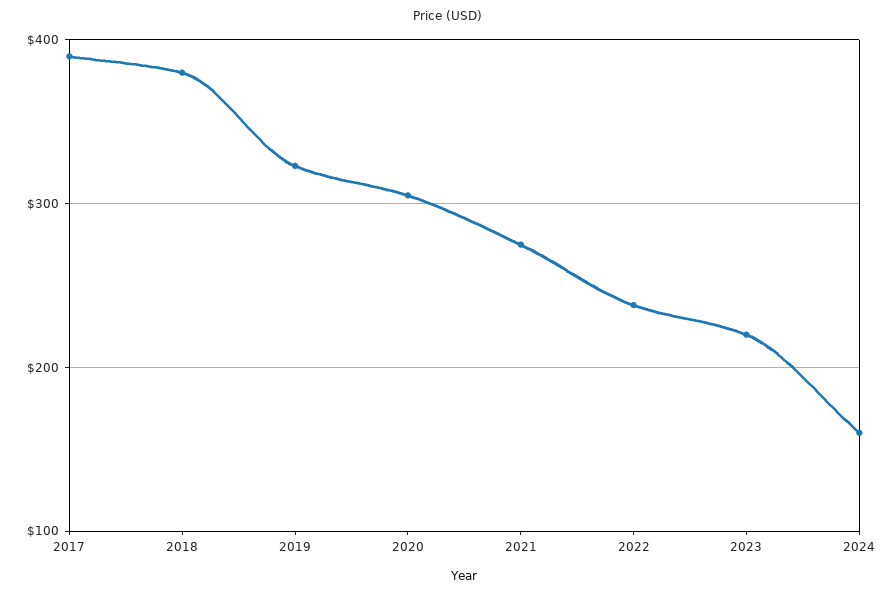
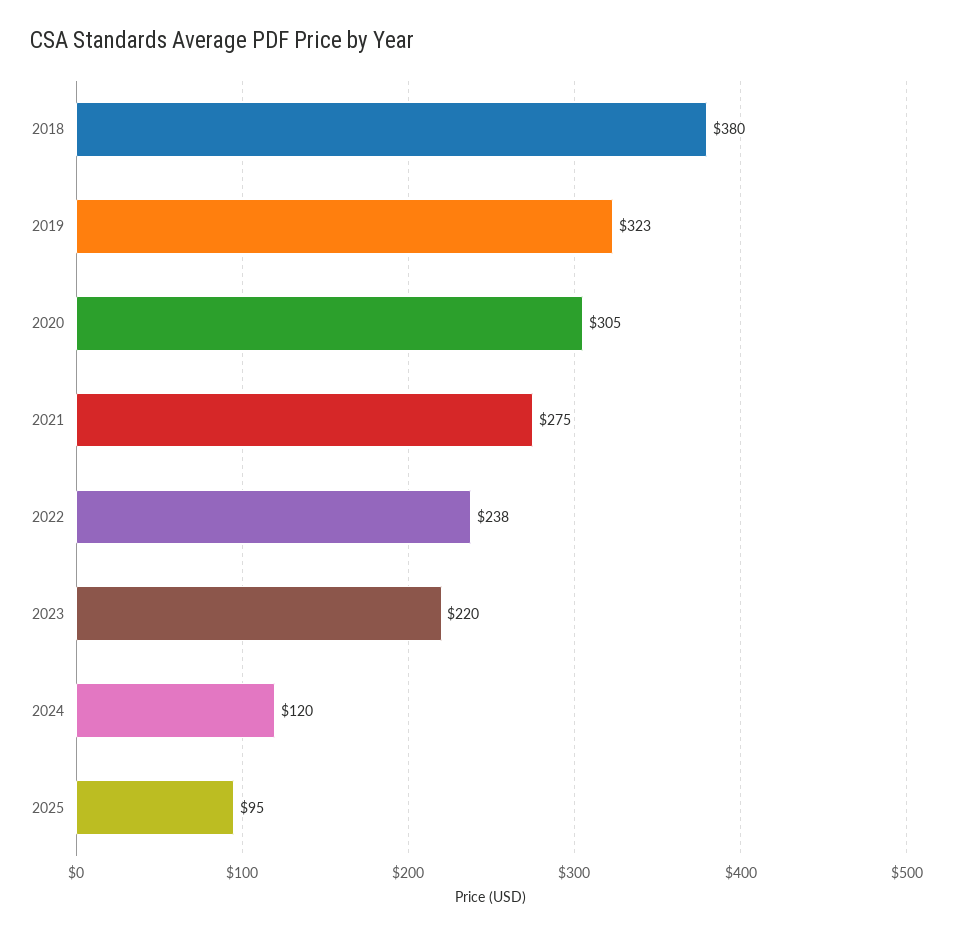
2017: 390 -> none
2024: 160 -> 120
2025: none -> 95

